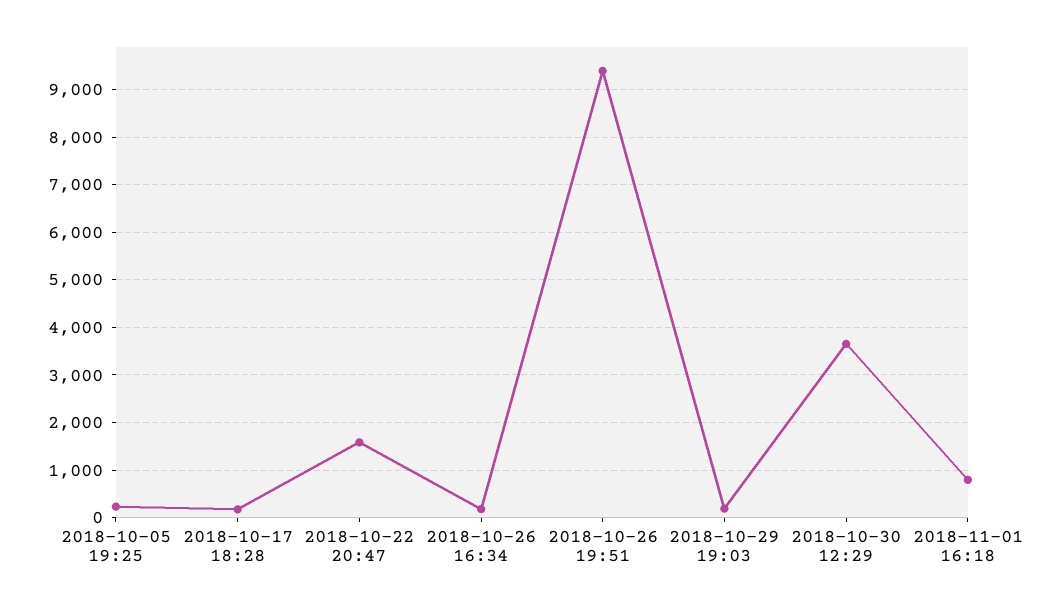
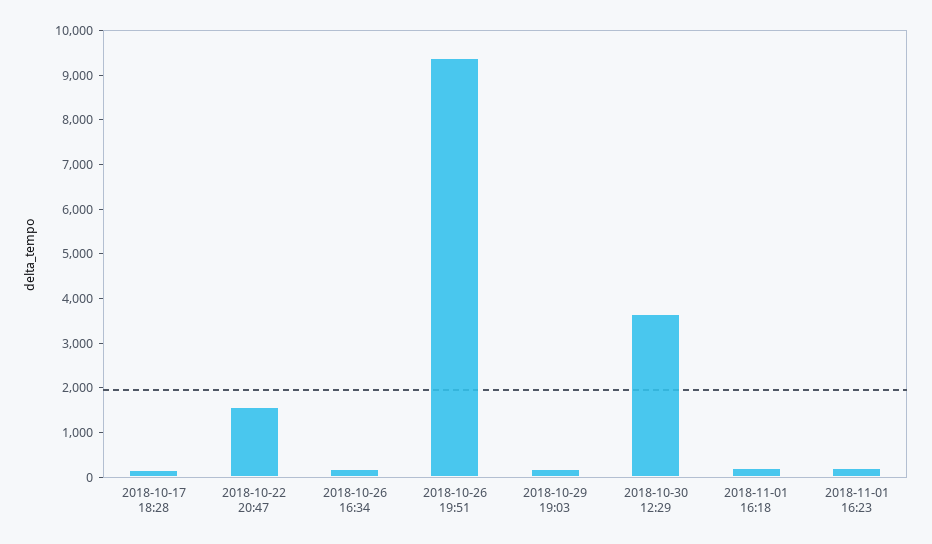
2018-10-05 19:25: 200 -> none
2018-11-01 16:18: 800 -> 200
2018-11-01 16:23: none -> 200

